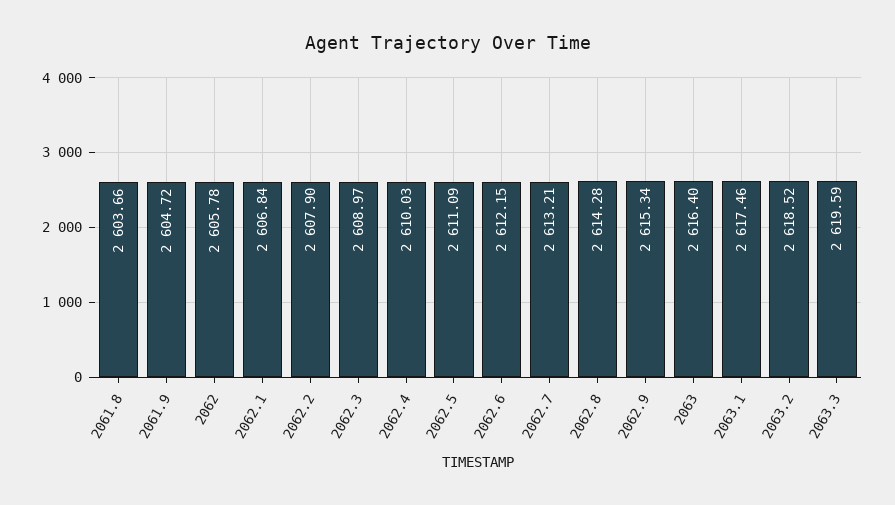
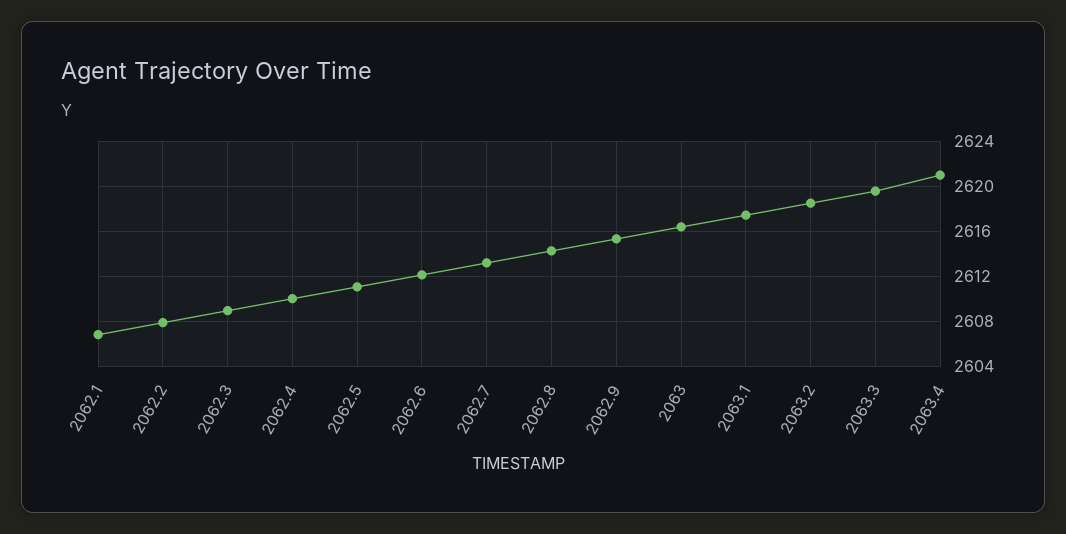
2061.8: 2603.66 -> none
2061.9: 2604.72 -> none
2062: 2605.78 -> none
2063.4: none -> 2621

